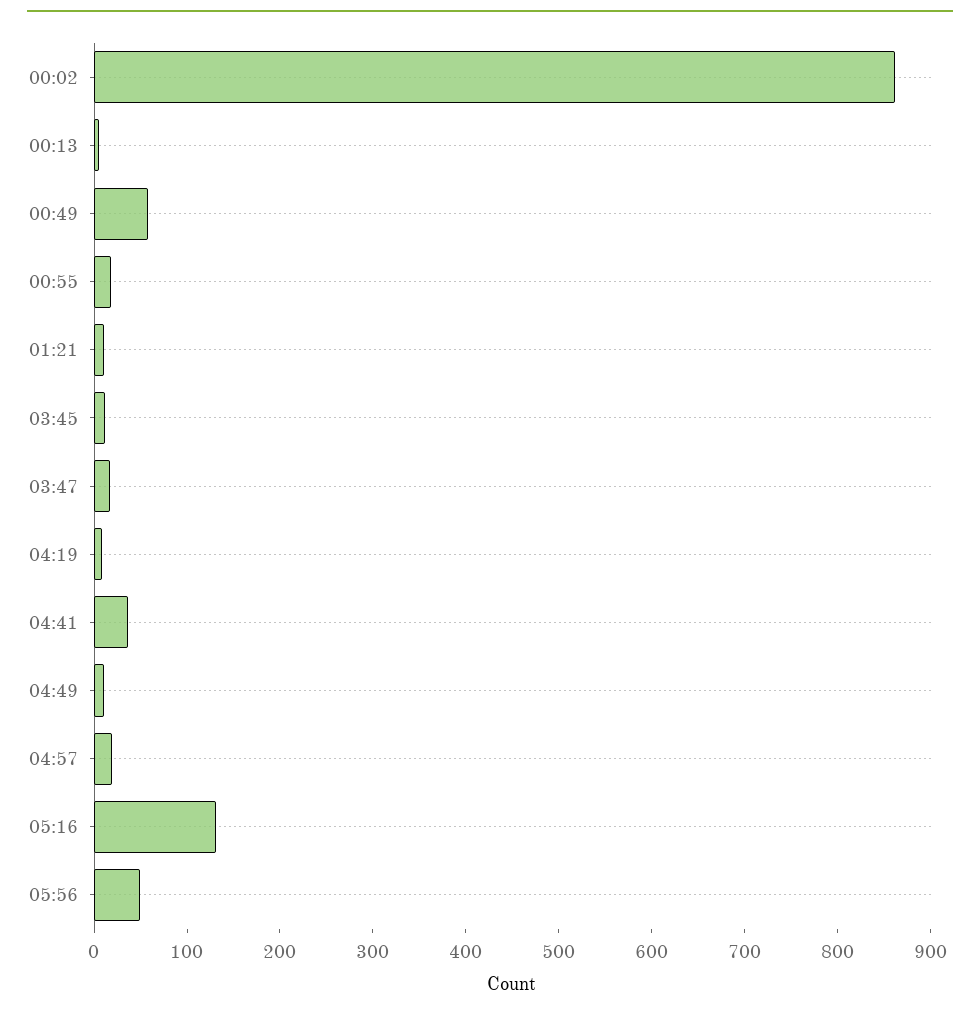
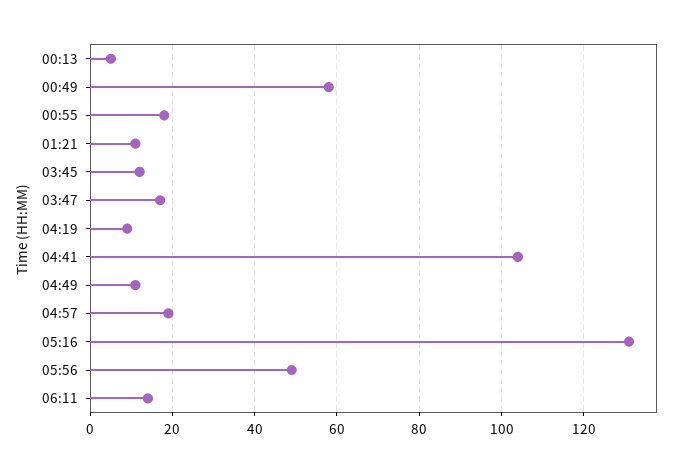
00:02: 860 -> none
04:41: 40 -> 105
06:11: none -> 15

